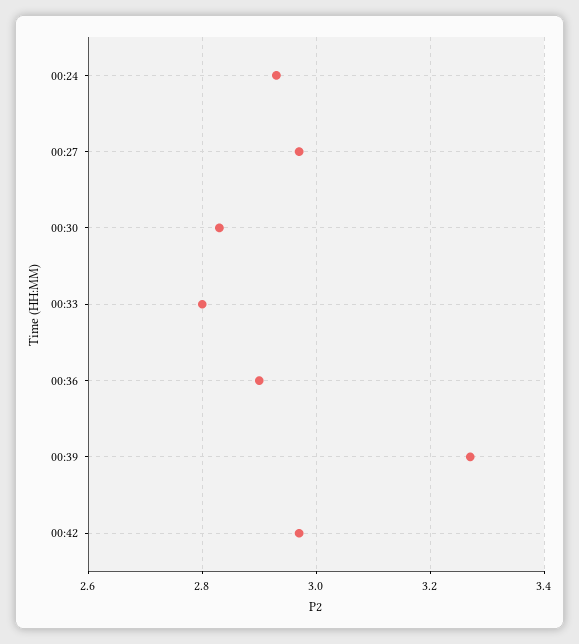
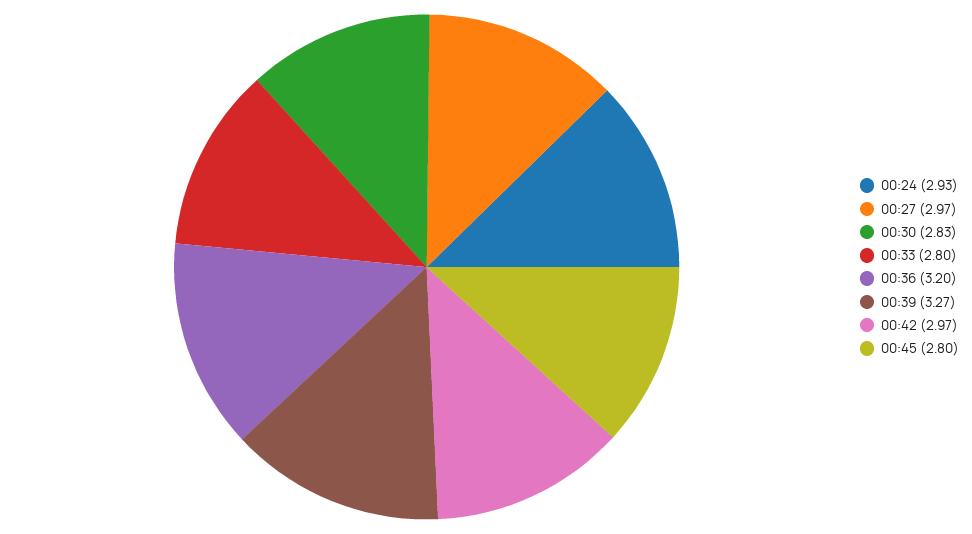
00:36: 2.9 -> 3.2
00:45: none -> 2.8

